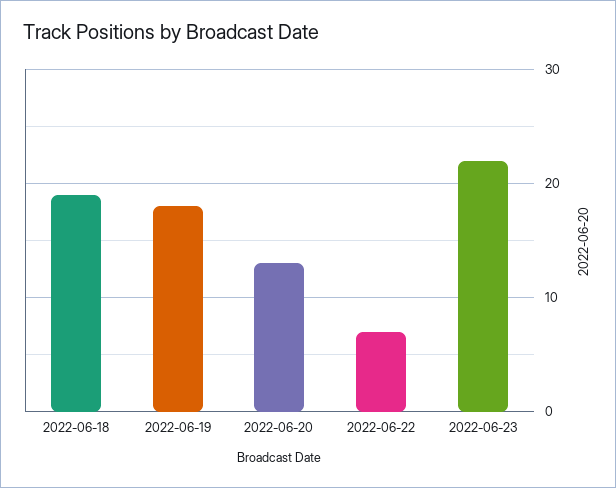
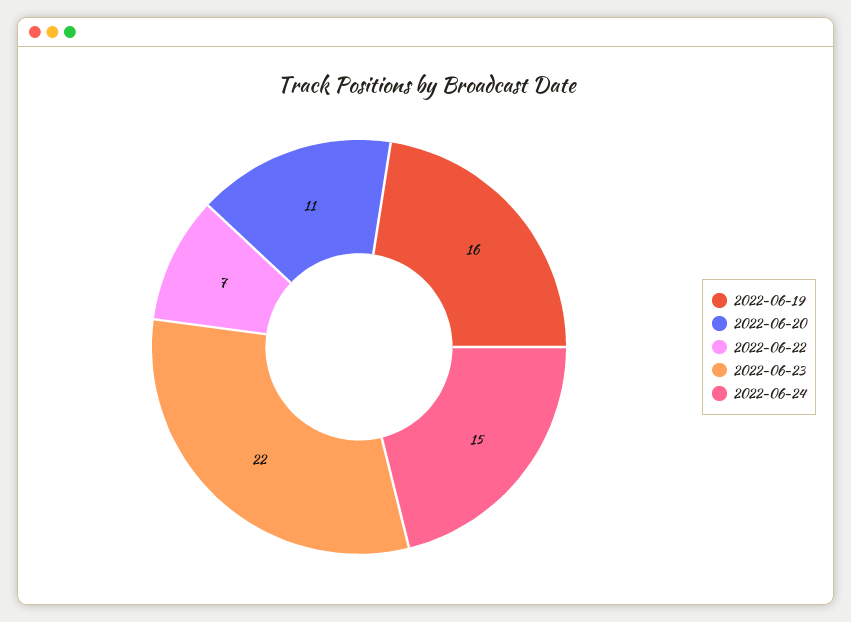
2022-06-18: 19 -> none
2022-06-19: 18 -> 16
2022-06-20: 13 -> 11
2022-06-24: none -> 15

